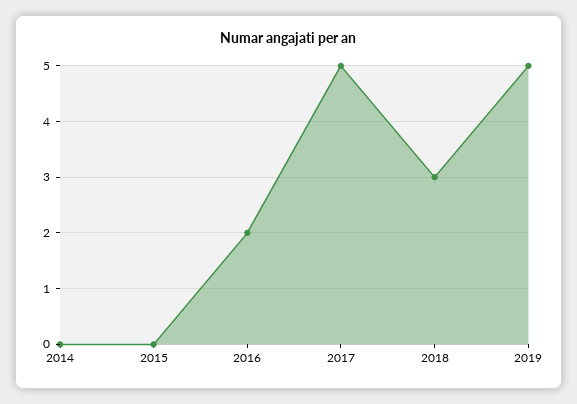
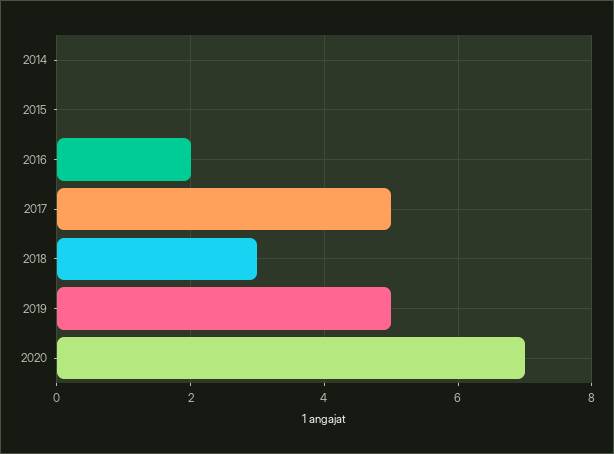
2020: none -> 7

